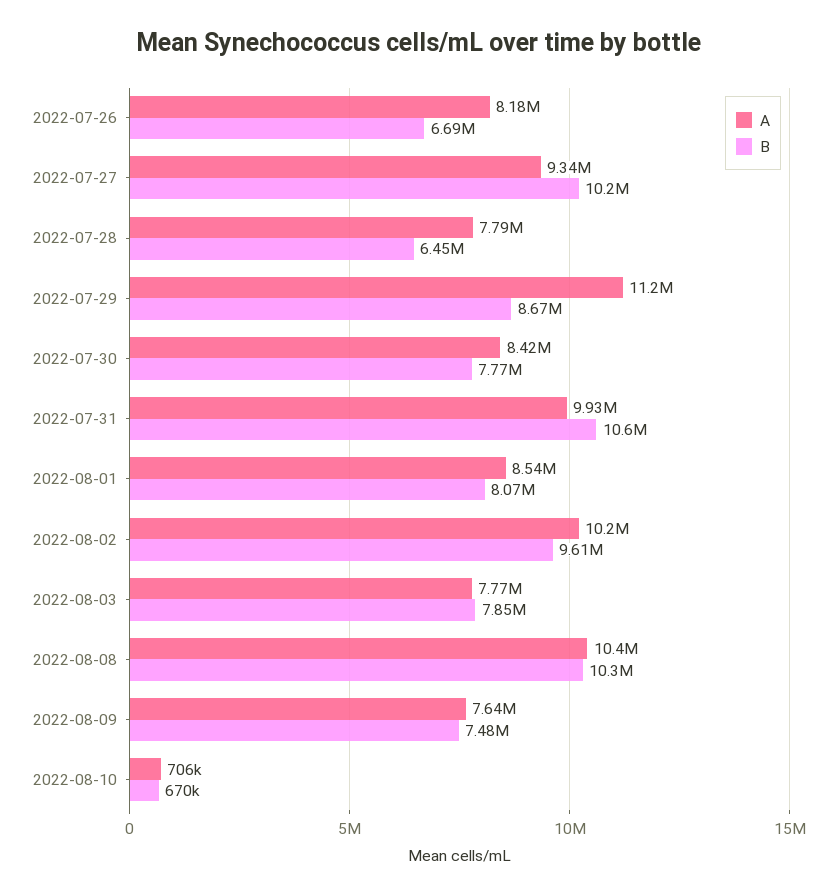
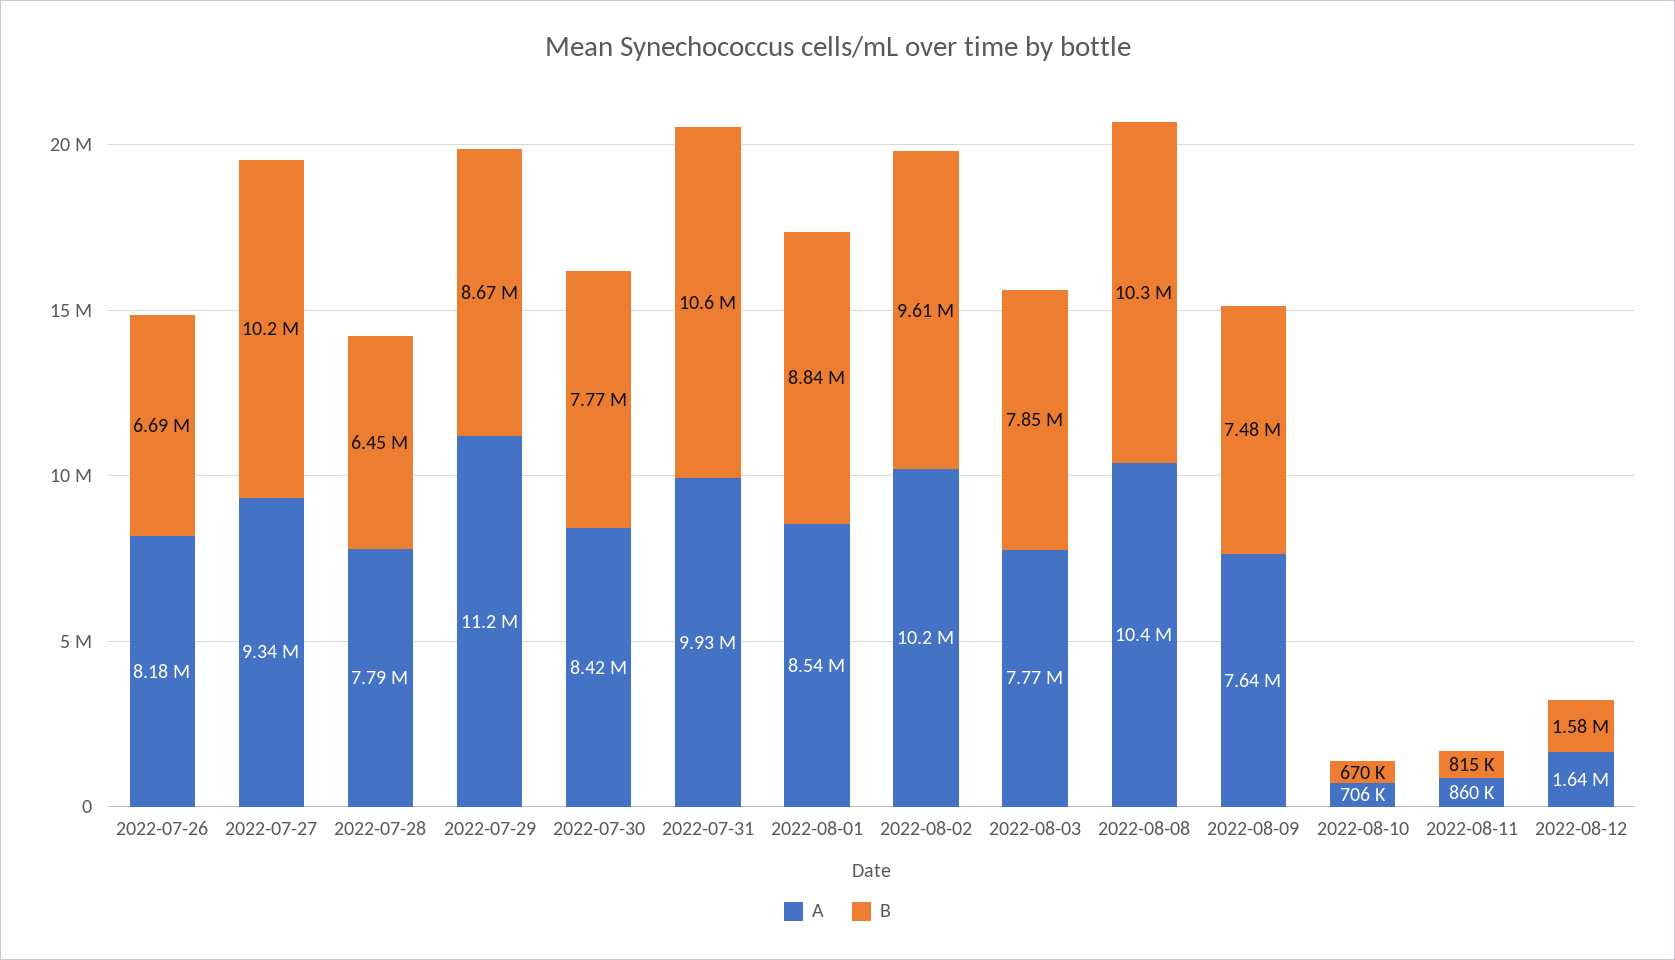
B, 2022-08-01: 8070000 -> 8840000
A, 2022-08-11: none -> 860000
B, 2022-08-11: none -> 815000
A, 2022-08-12: none -> 1640000
B, 2022-08-12: none -> 1580000

